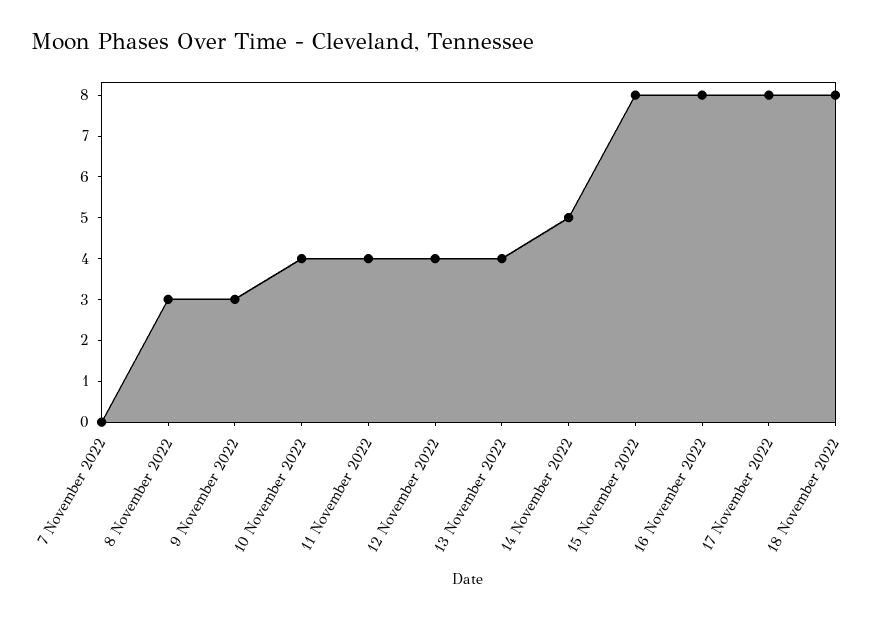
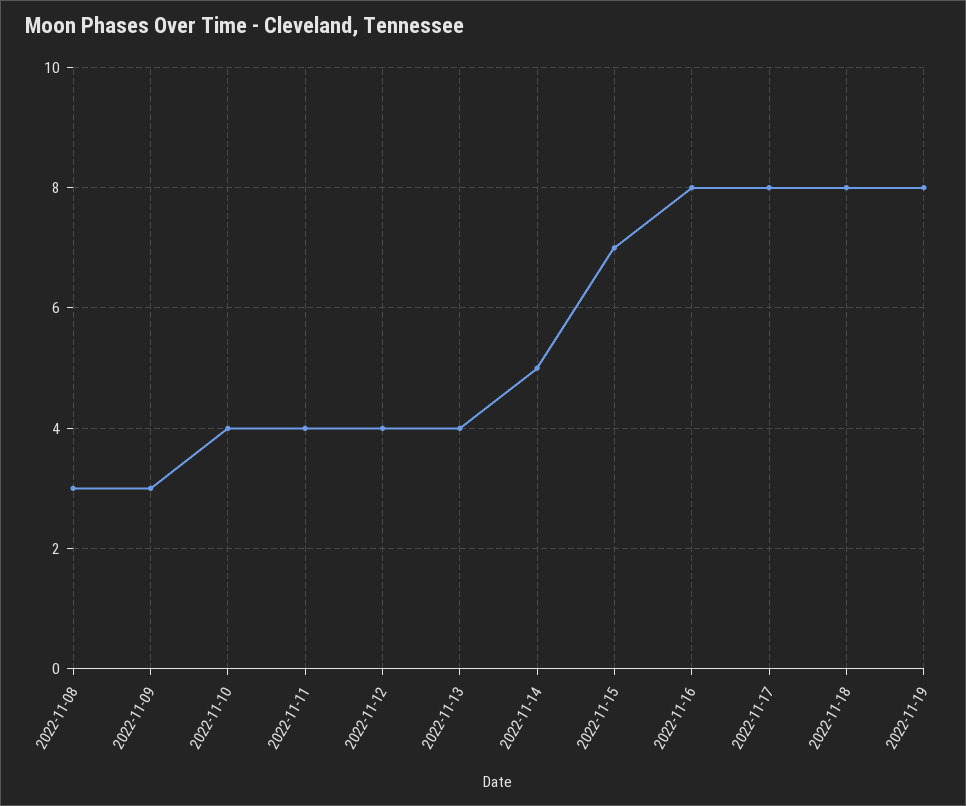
7 November 2022: 0 -> none
15 November 2022: 8 -> 7
2022-11-19: none -> 8

